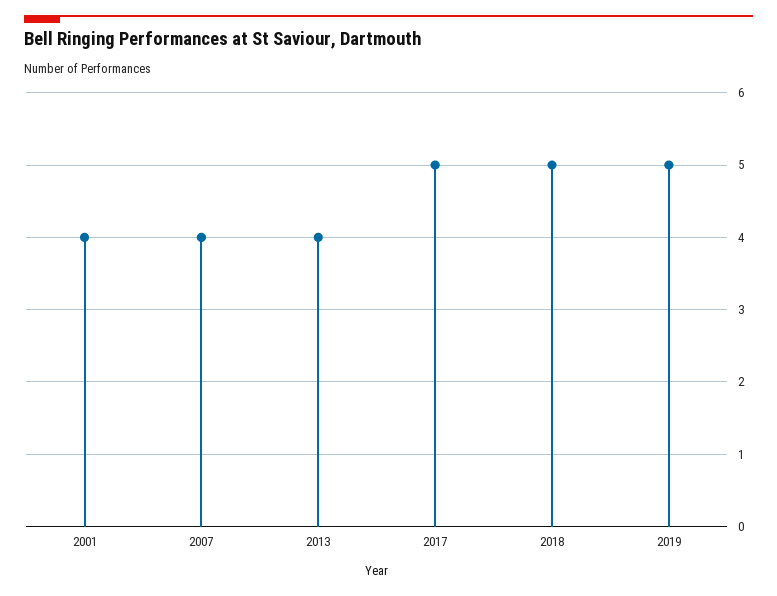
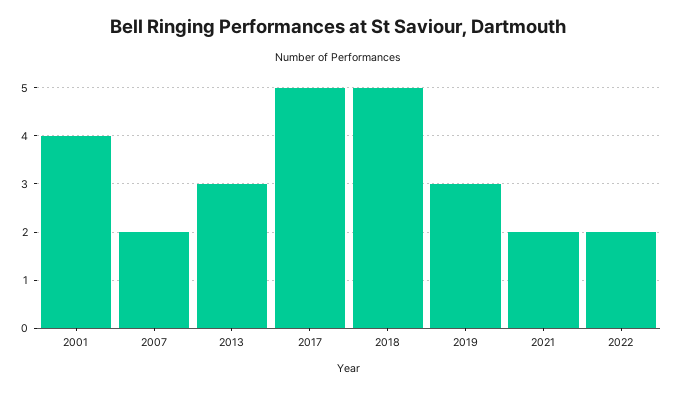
2007: 4 -> 2
2013: 4 -> 3
2019: 5 -> 3
2021: none -> 2
2022: none -> 2

